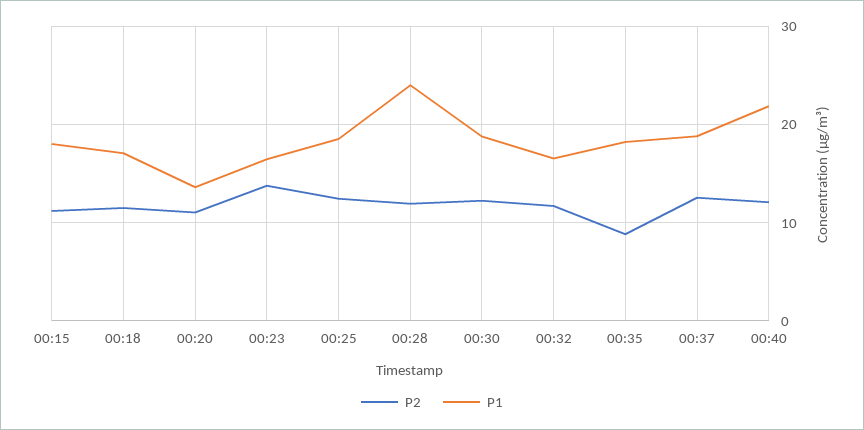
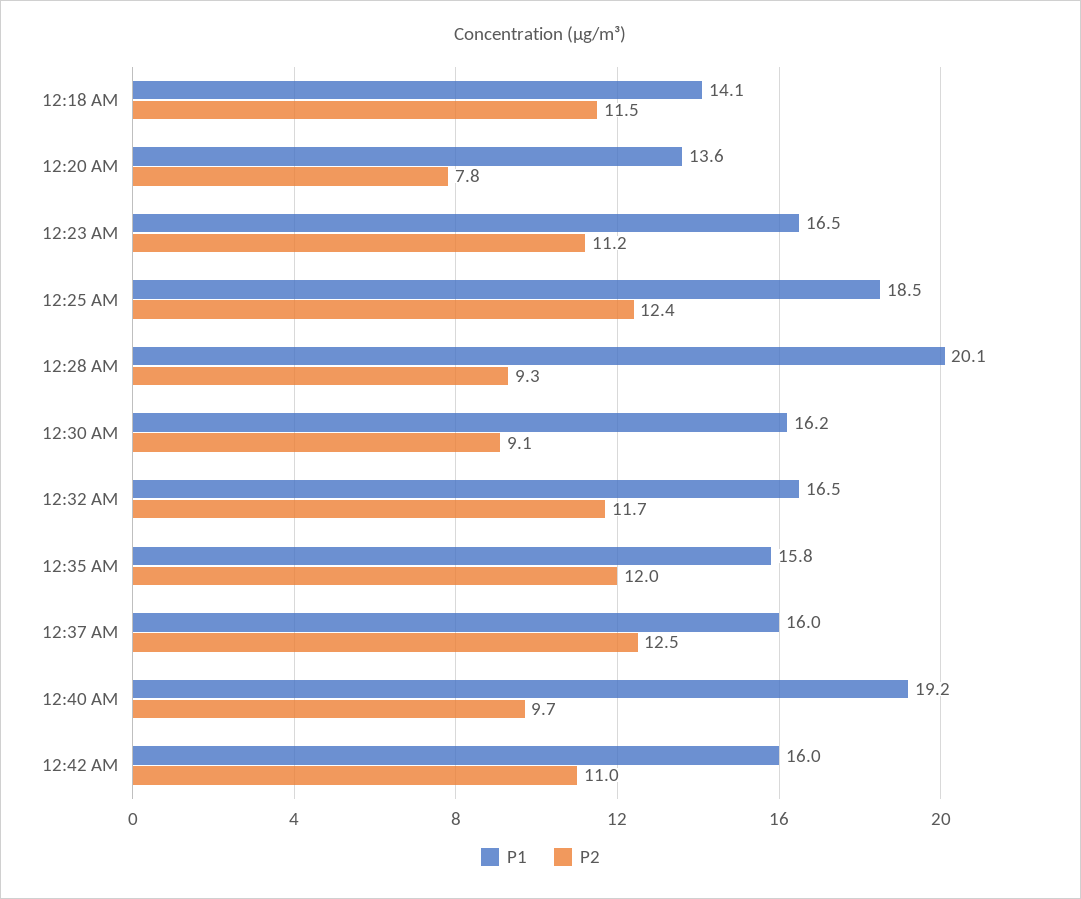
P2, 00:15: 11 -> none
P1, 00:15: 18 -> none
P1, 00:18: 17 -> 14.1
P2, 00:20: 11 -> 7.8
P2, 00:23: 14 -> 11.2
P2, 00:28: 12 -> 9.3
P1, 00:28: 24 -> 20.1
P2, 00:30: 12 -> 9.1
P1, 00:30: 19 -> 16.2
P2, 00:35: 9 -> 12
P1, 00:35: 18 -> 15.8
P1, 00:37: 19 -> 16
P2, 00:40: 12 -> 9.7
P1, 00:40: 22 -> 19.2
P1, 12:42 AM: none -> 16
P2, 12:42 AM: none -> 11

